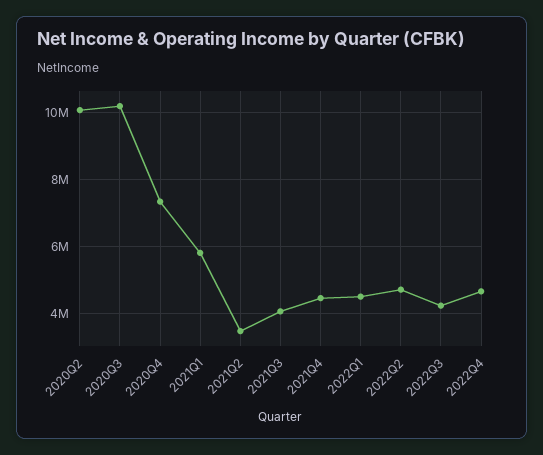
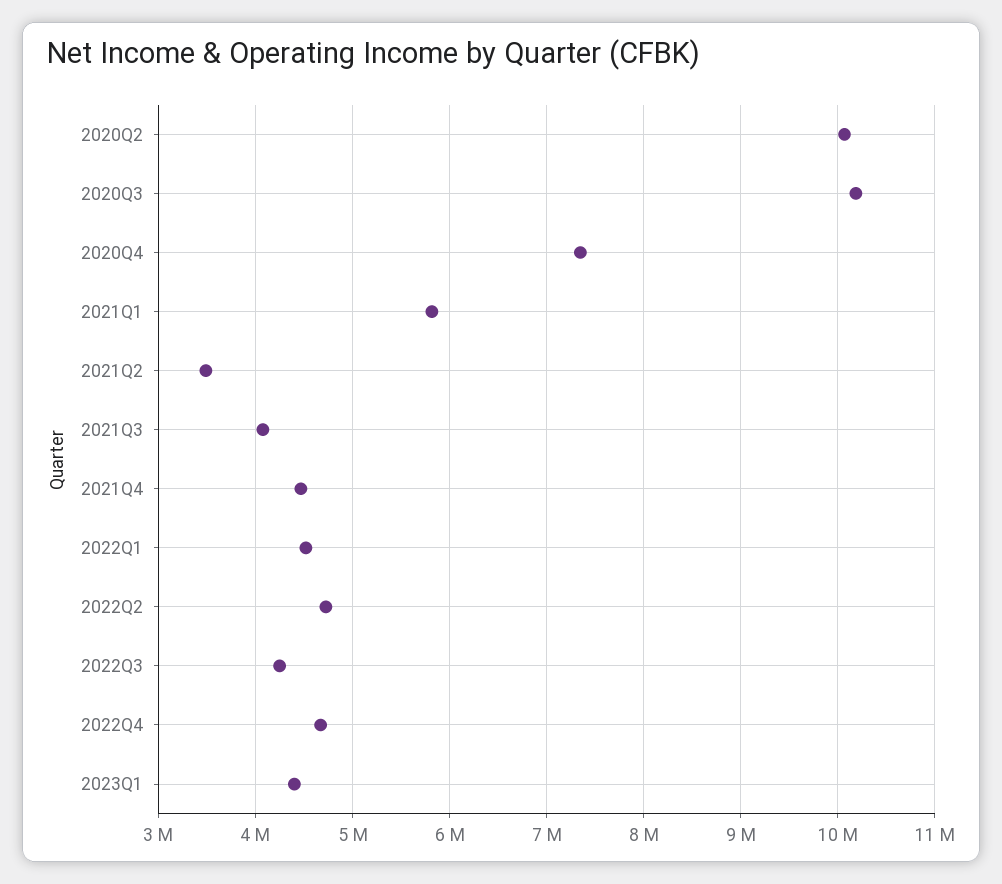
2023Q1: none -> 4400000

